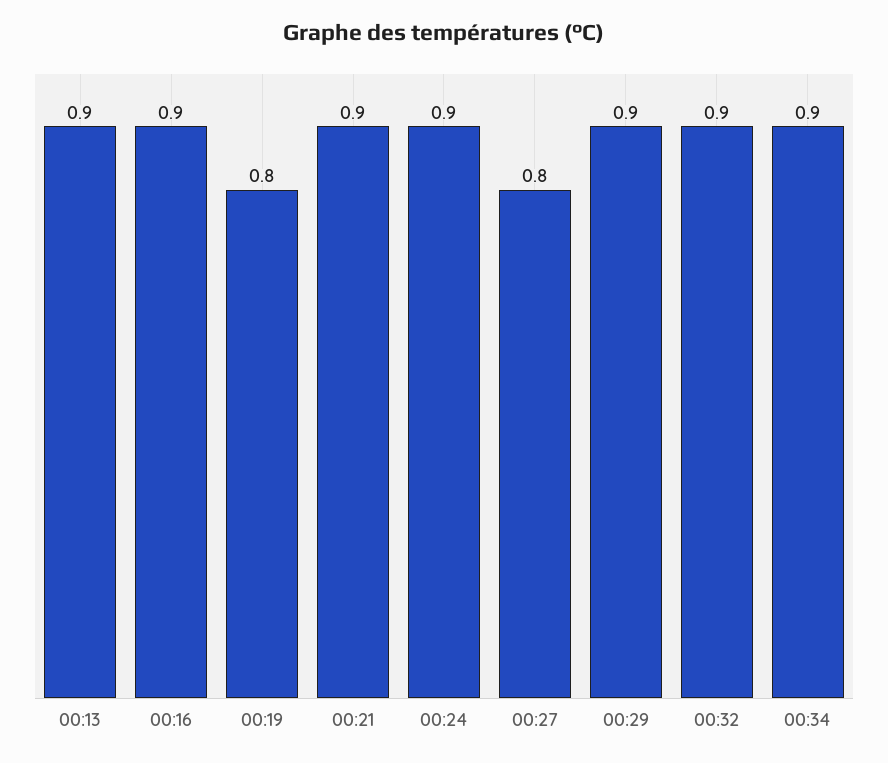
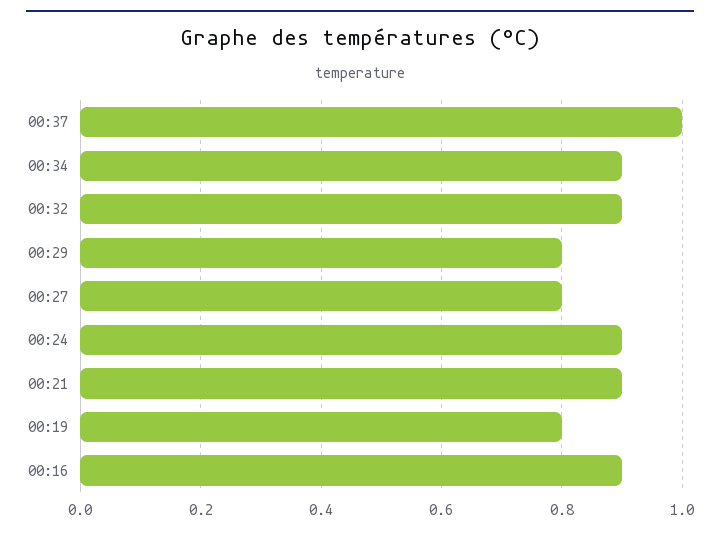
00:13: 0.9 -> none
00:29: 0.9 -> 0.8
00:37: none -> 1

